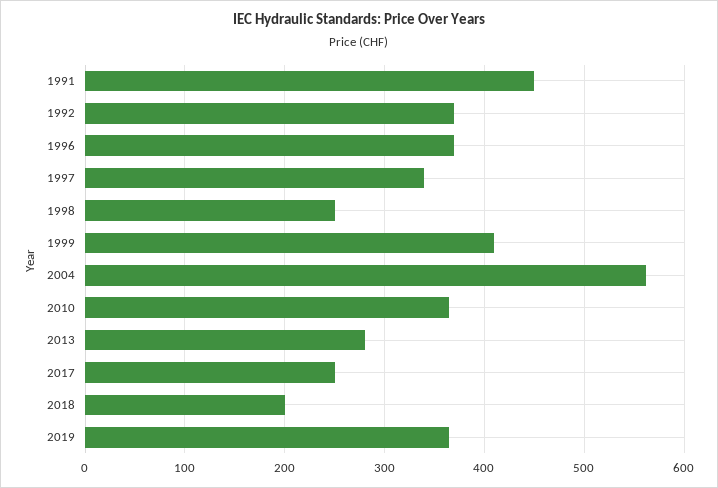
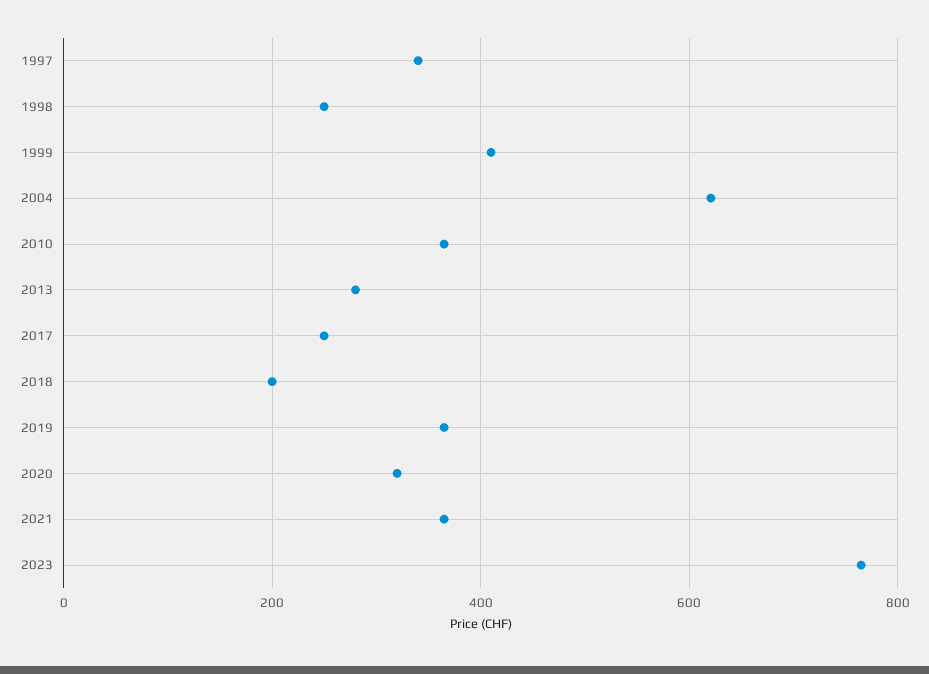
1991: 450 -> none
1992: 370 -> none
1996: 370 -> none
2004: 560 -> 620
2020: none -> 320
2021: none -> 360
2023: none -> 760

